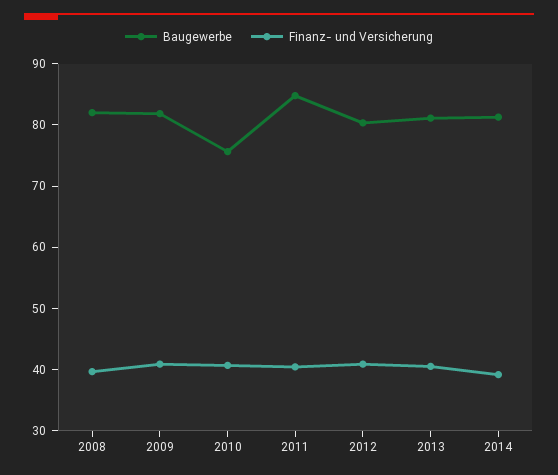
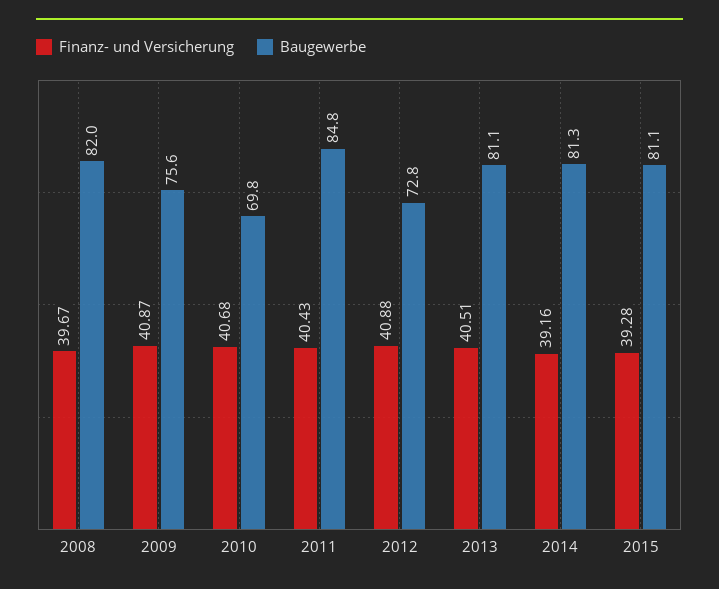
Baugewerbe, 2009: 82 -> 75.6
Baugewerbe, 2010: 76 -> 69.8
Baugewerbe, 2012: 80 -> 72.8
Finanz- und Versicherung, 2015: none -> 39.28
Baugewerbe, 2015: none -> 81.1

